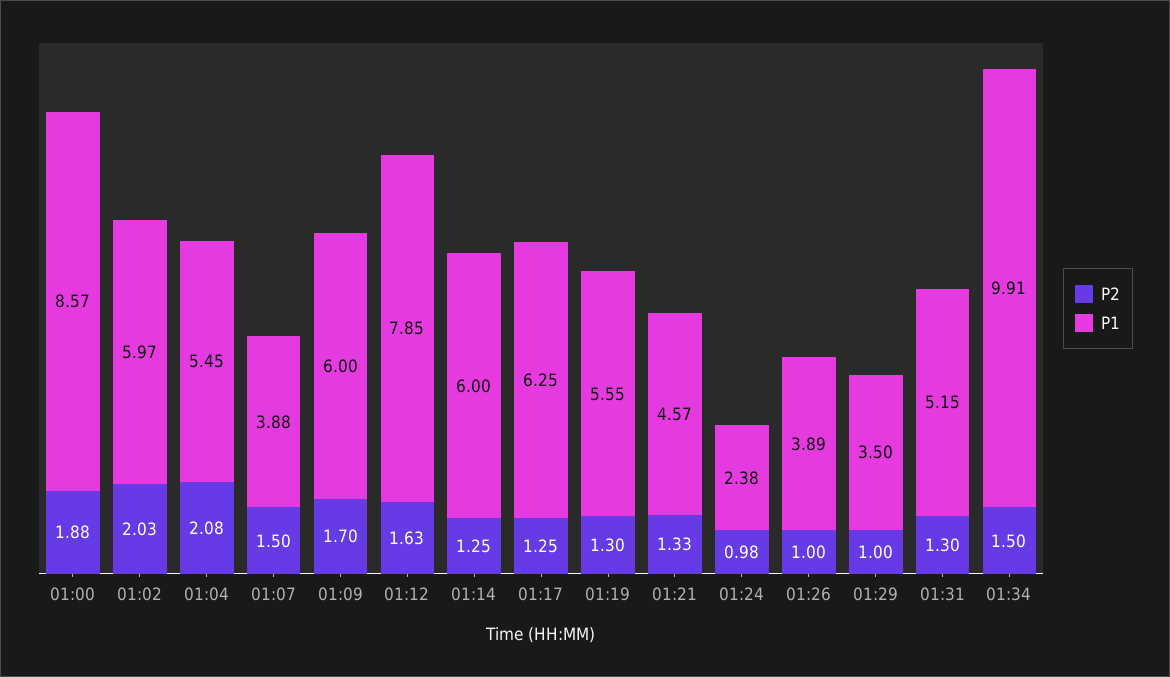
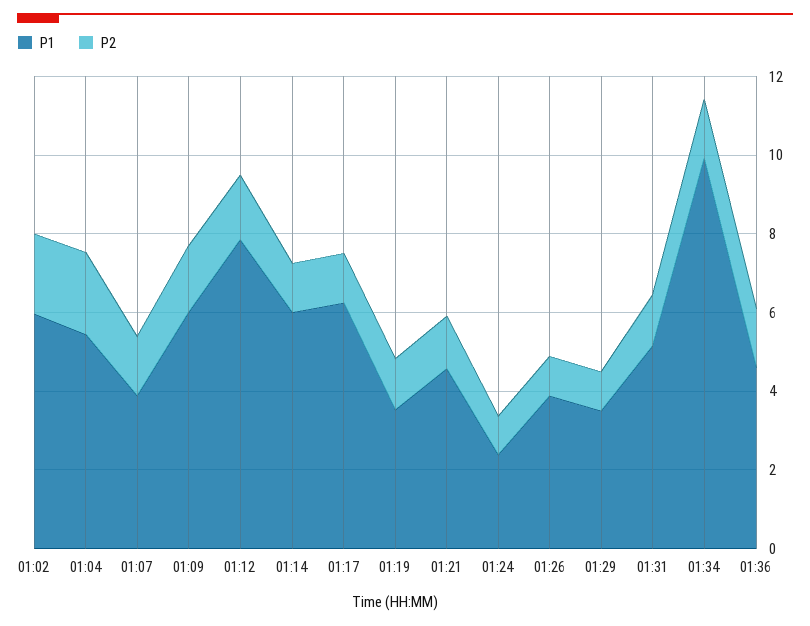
P2, 01:00: 1.88 -> none
P1, 01:00: 8.57 -> none
P1, 01:19: 5.55 -> 3.5
P1, 01:36: none -> 4.5
P2, 01:36: none -> 1.5

